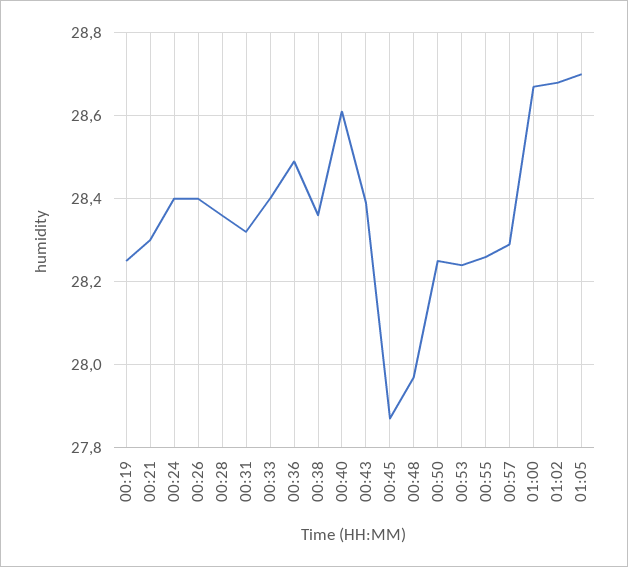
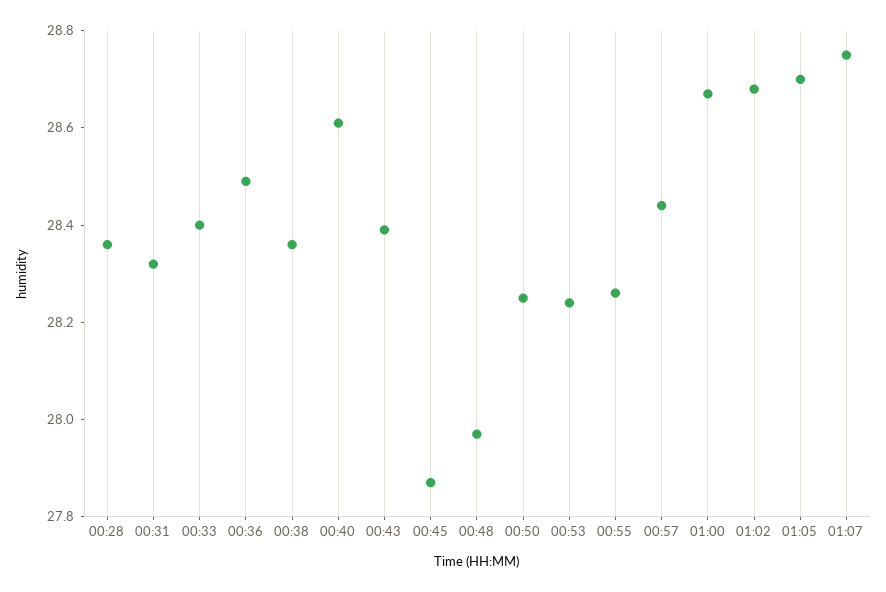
00:19: 28.25 -> none
00:21: 28.3 -> none
00:24: 28.4 -> none
00:26: 28.4 -> none
00:57: 28.3 -> 28.45
01:07: none -> 28.75

